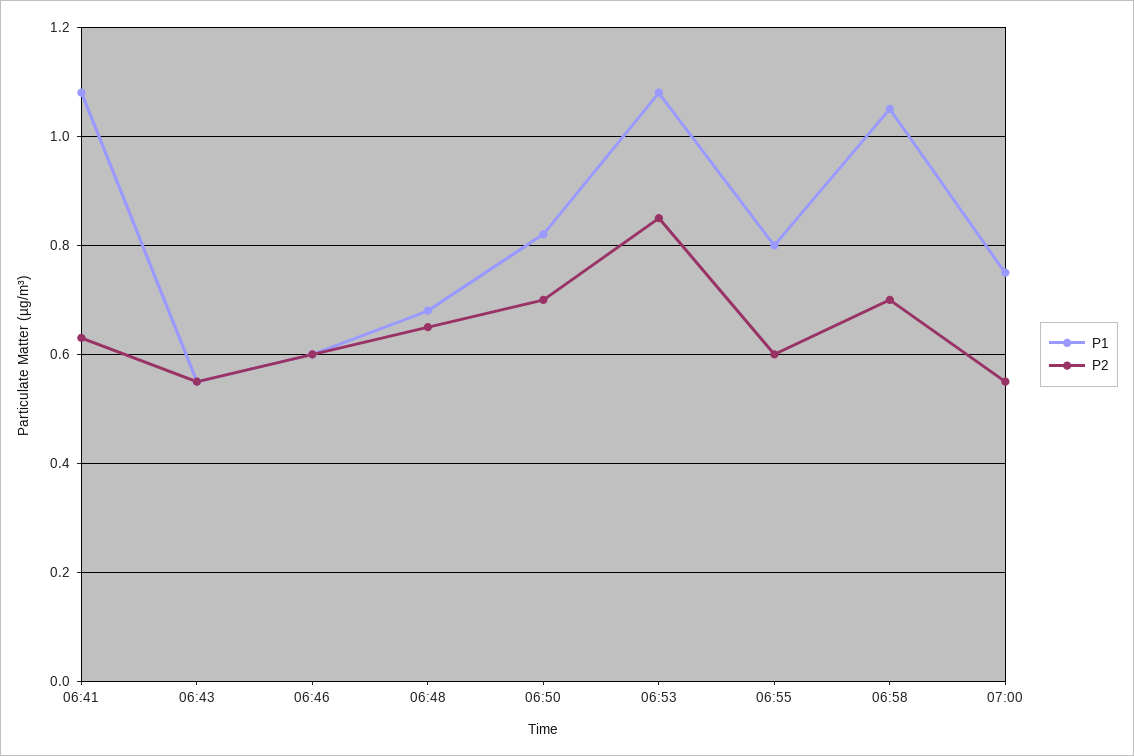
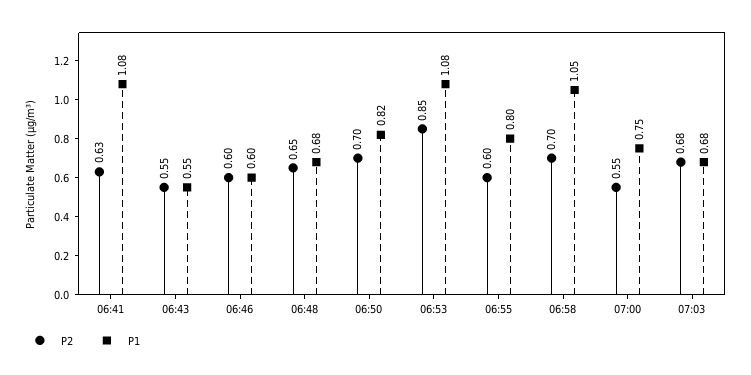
P2, 07:03: none -> 0.68
P1, 07:03: none -> 0.68

